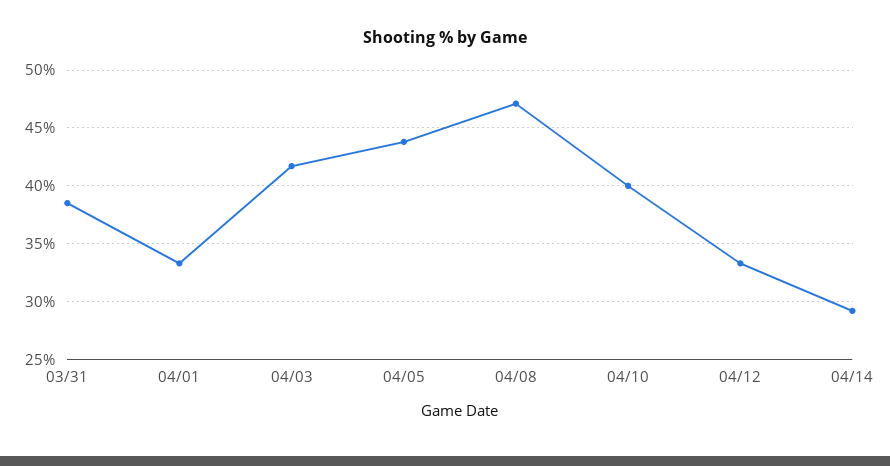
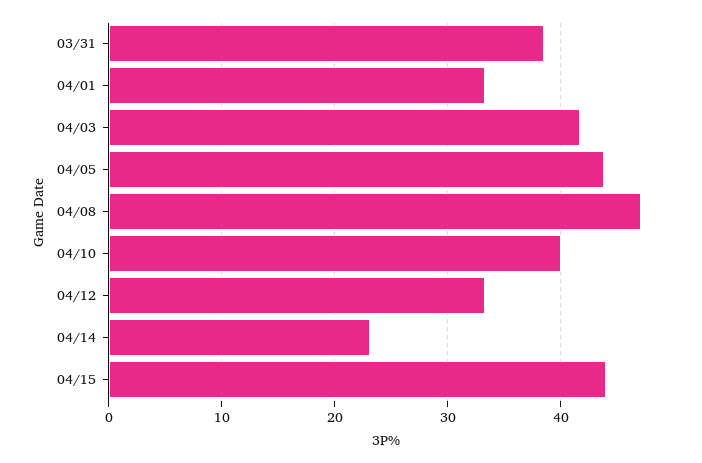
04/14: 29 -> 23
04/15: none -> 44

